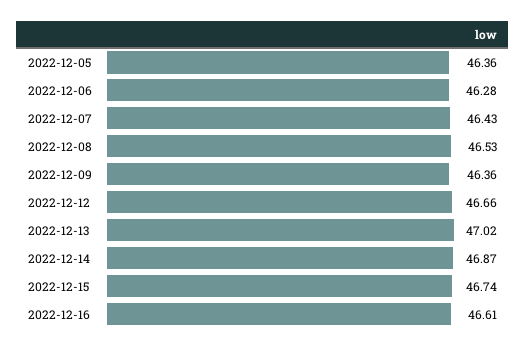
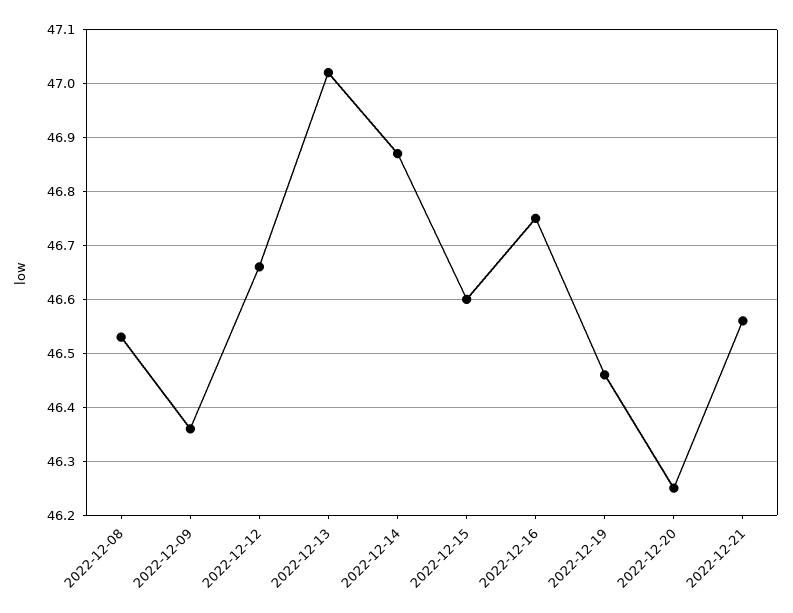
2022-12-05: 46.36 -> none
2022-12-06: 46.28 -> none
2022-12-07: 46.43 -> none
2022-12-15: 46.74 -> 46.6
2022-12-16: 46.61 -> 46.75
2022-12-19: none -> 46.45
2022-12-20: none -> 46.25
2022-12-21: none -> 46.55

